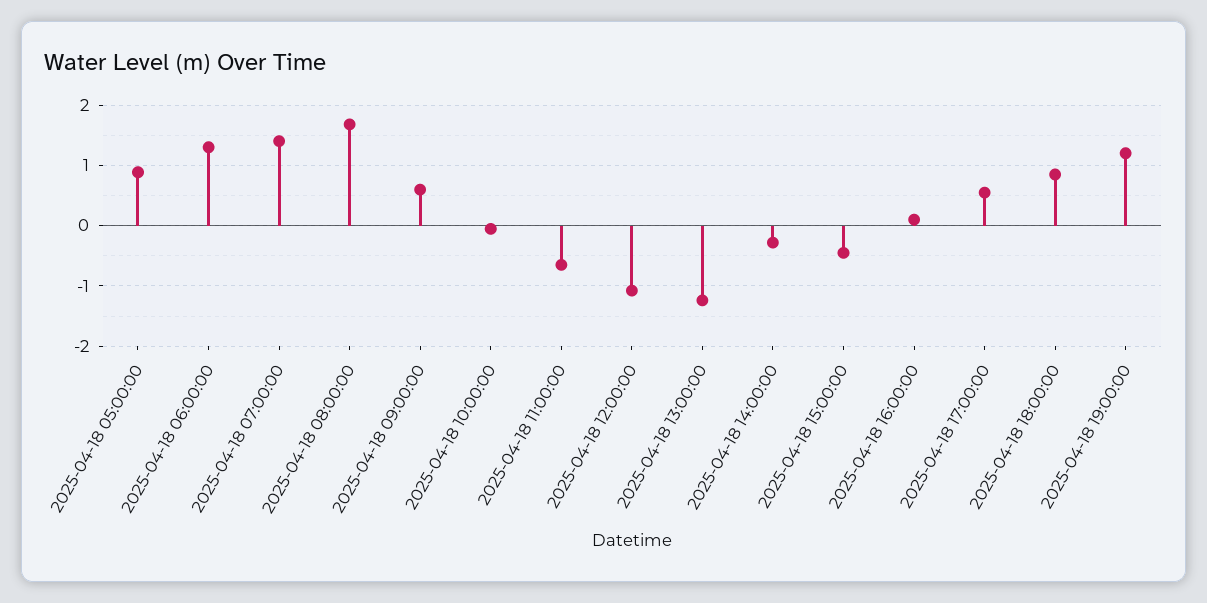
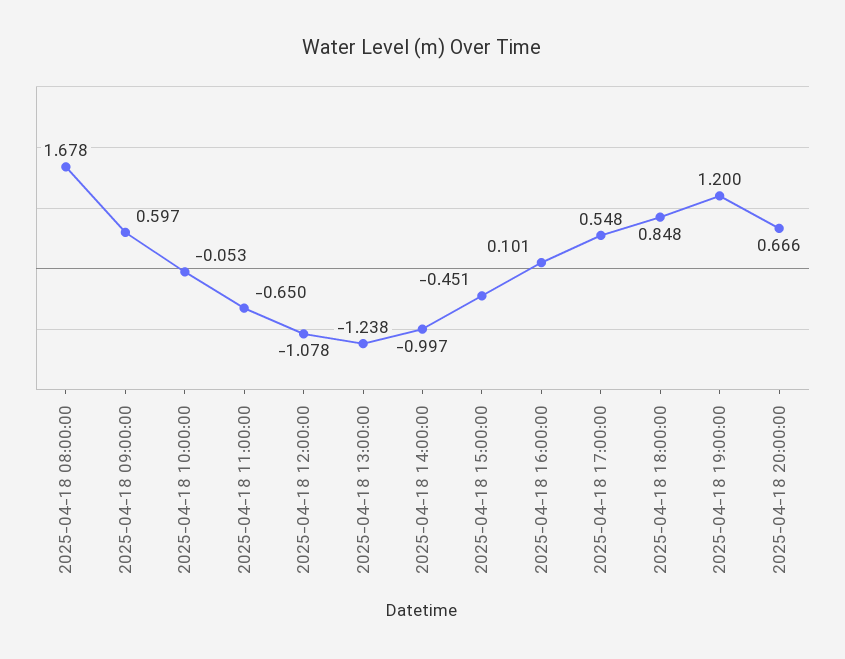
2025-04-18 05:00:00: 0.9 -> none
2025-04-18 06:00:00: 1.3 -> none
2025-04-18 07:00:00: 1.4 -> none
2025-04-18 14:00:00: -0.3 -> -0.997
2025-04-18 20:00:00: none -> 0.666

